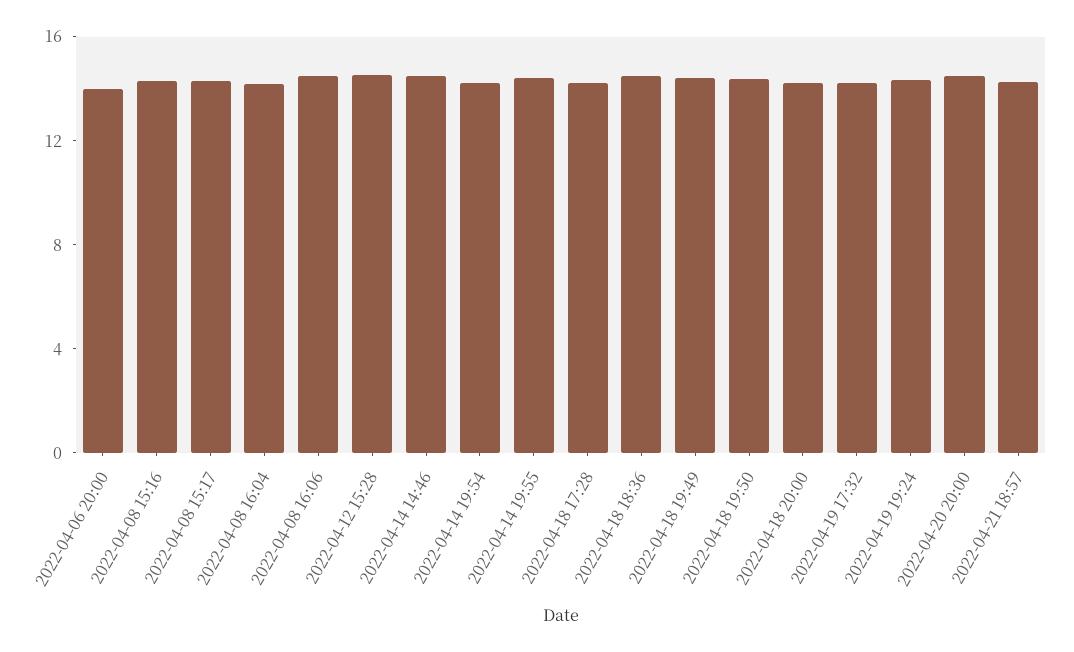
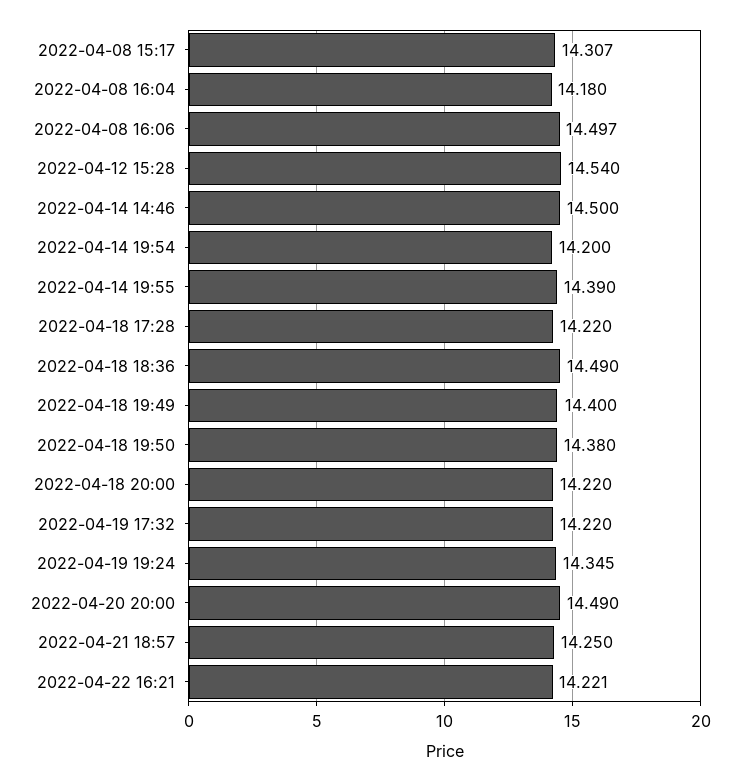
2022-04-06 20:00: 14 -> none
2022-04-08 15:16: 14 -> none
2022-04-22 16:21: none -> 14.221

